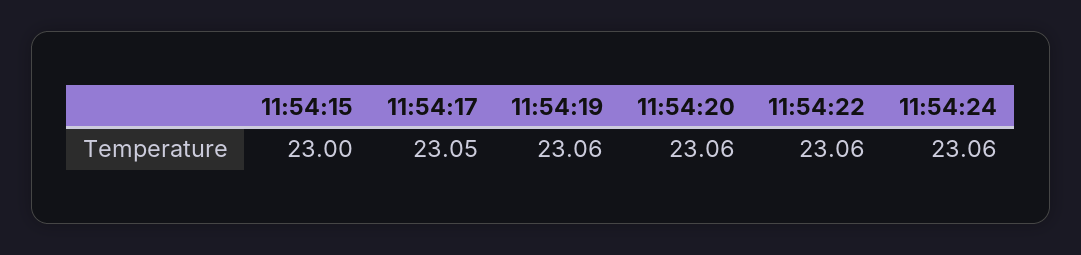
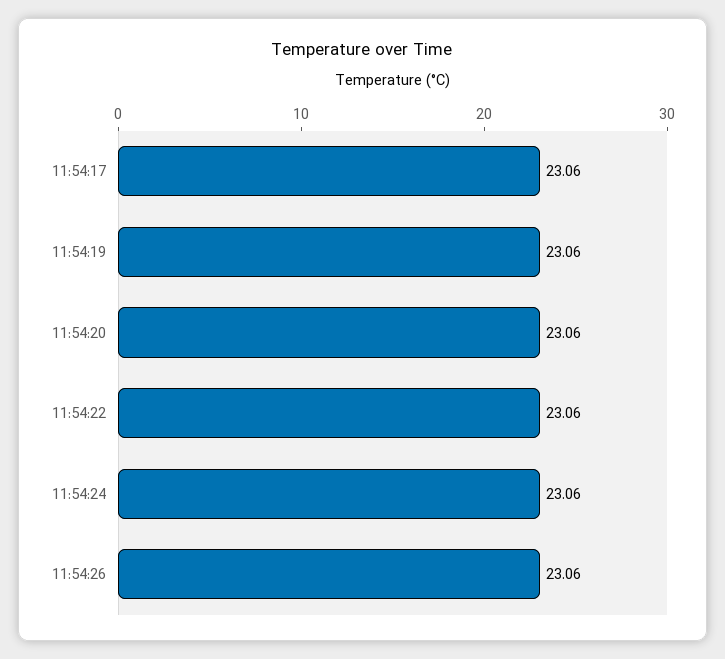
11:54:15: 23 -> none
11:54:17: 23.05 -> 23.06
11:54:26: none -> 23.06

